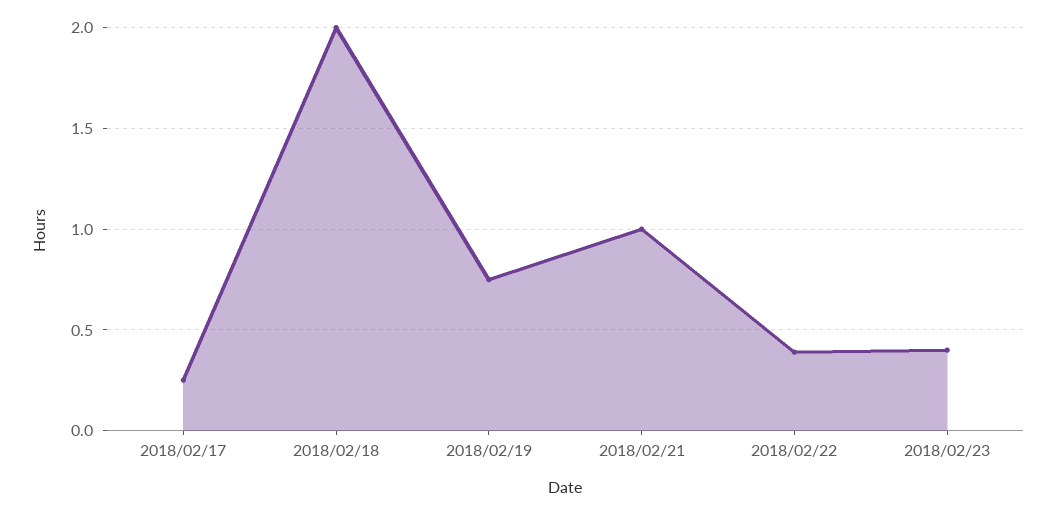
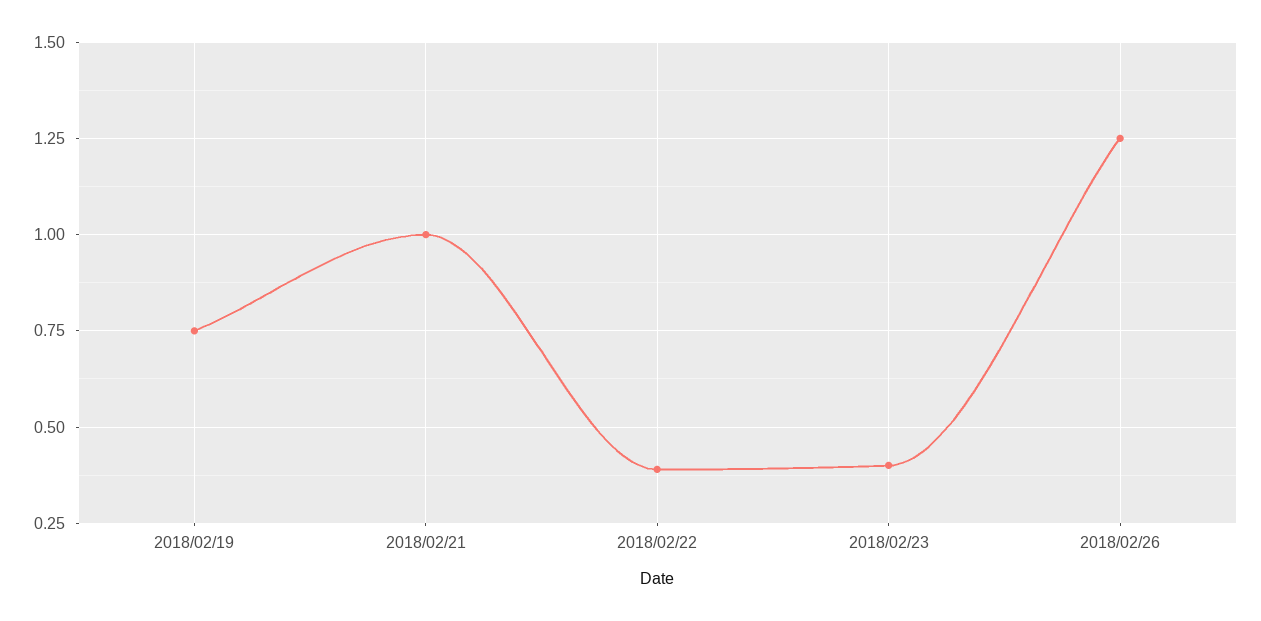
2018/02/17: 0.25 -> none
2018/02/18: 2 -> none
2018/02/26: none -> 1.25

